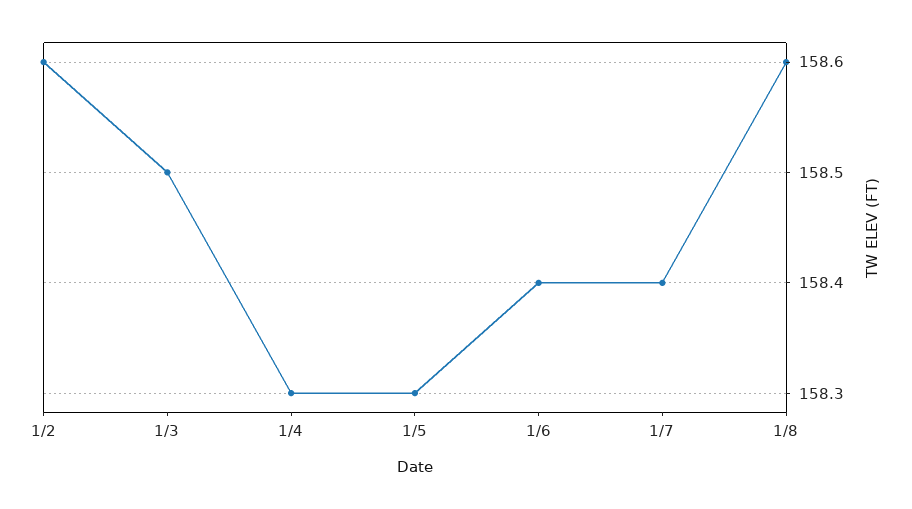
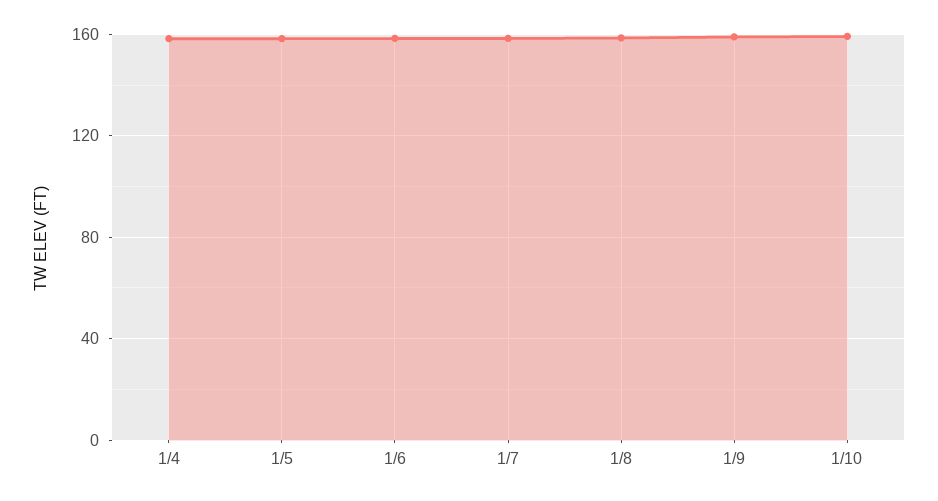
1/2: 158.6 -> none
1/3: 158.5 -> none
1/9: none -> 160
1/10: none -> 160

